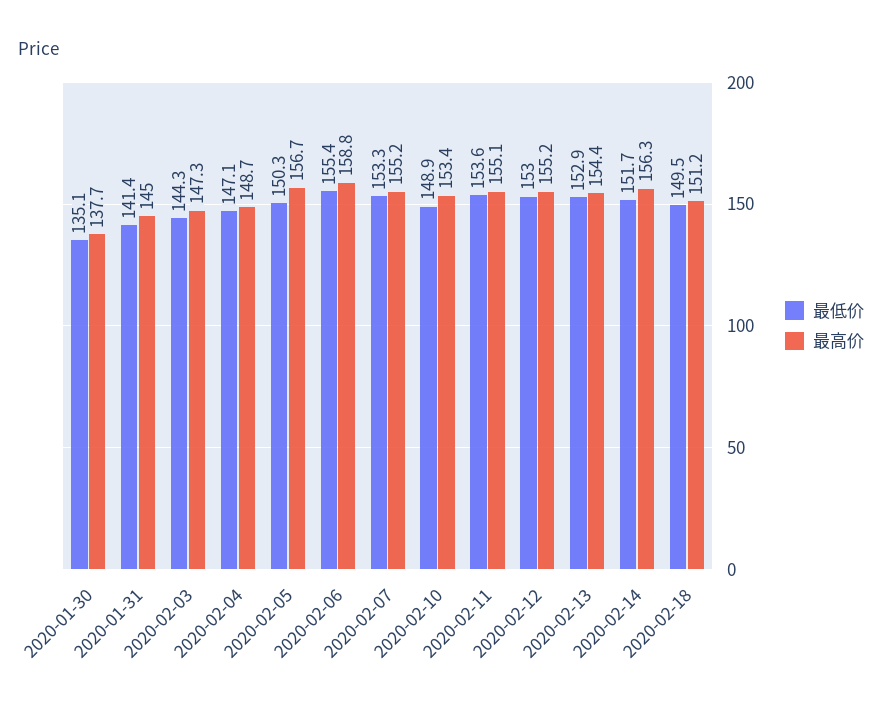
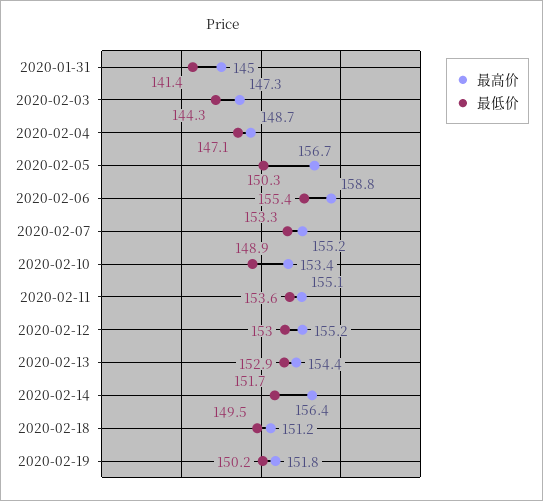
最低价, 2020-01-30: 135.1 -> none
最高价, 2020-01-30: 137.7 -> none
最高价, 2020-02-14: 156.3 -> 156.4
最高价, 2020-02-19: none -> 151.8
最低价, 2020-02-19: none -> 150.2

